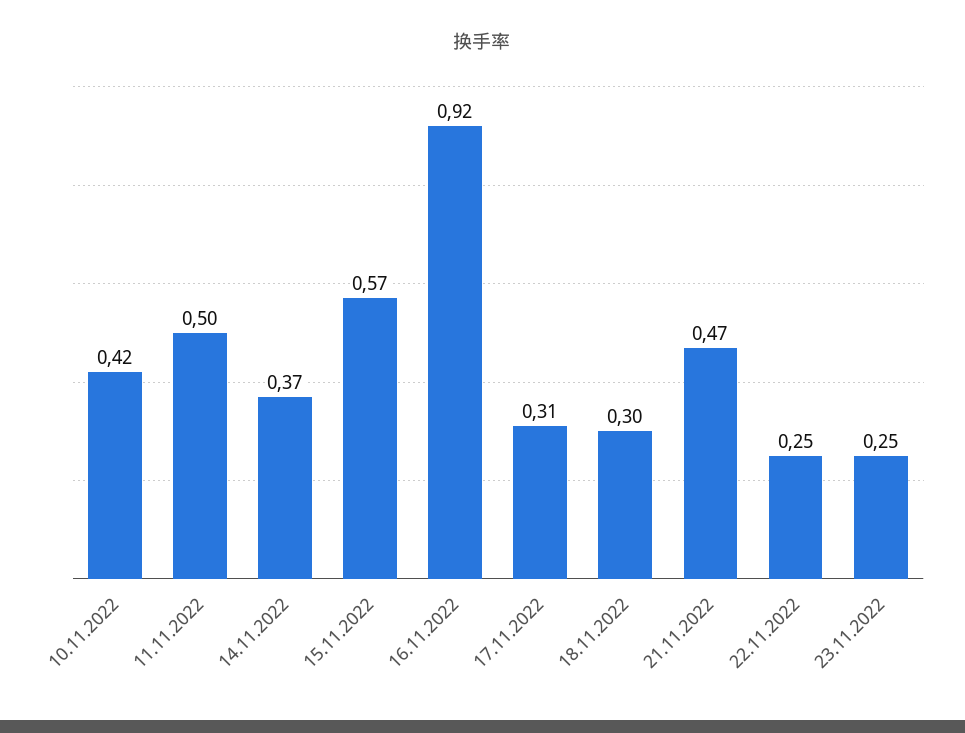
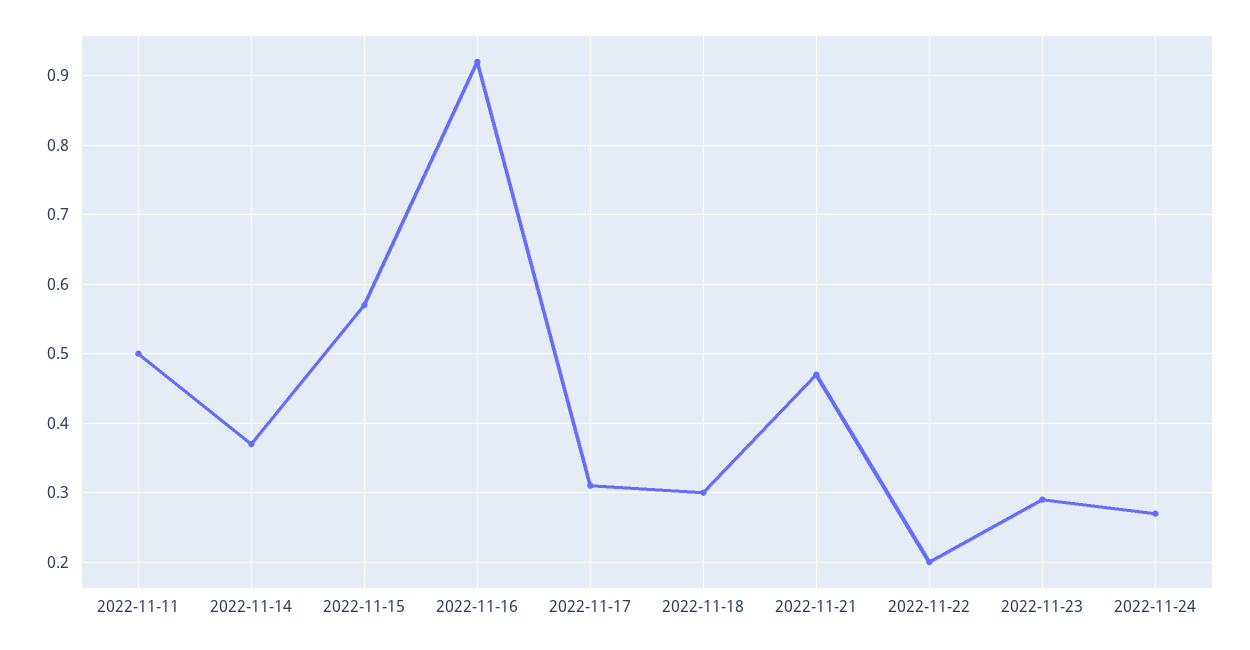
10.11.2022: 0.42 -> none
22.11.2022: 0.25 -> 0.2
23.11.2022: 0.25 -> 0.29
2022-11-24: none -> 0.27

